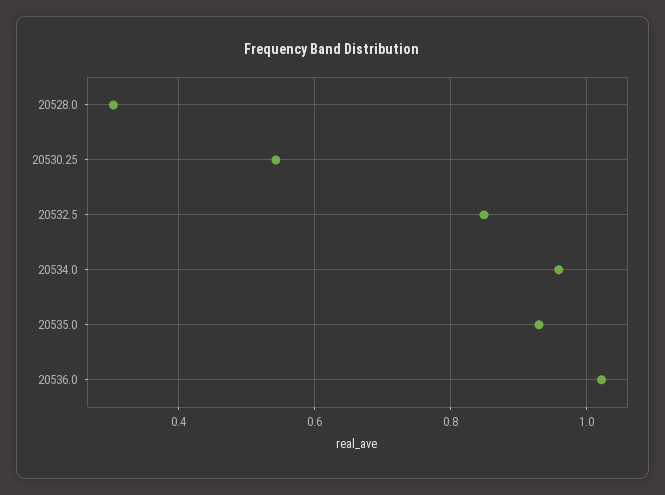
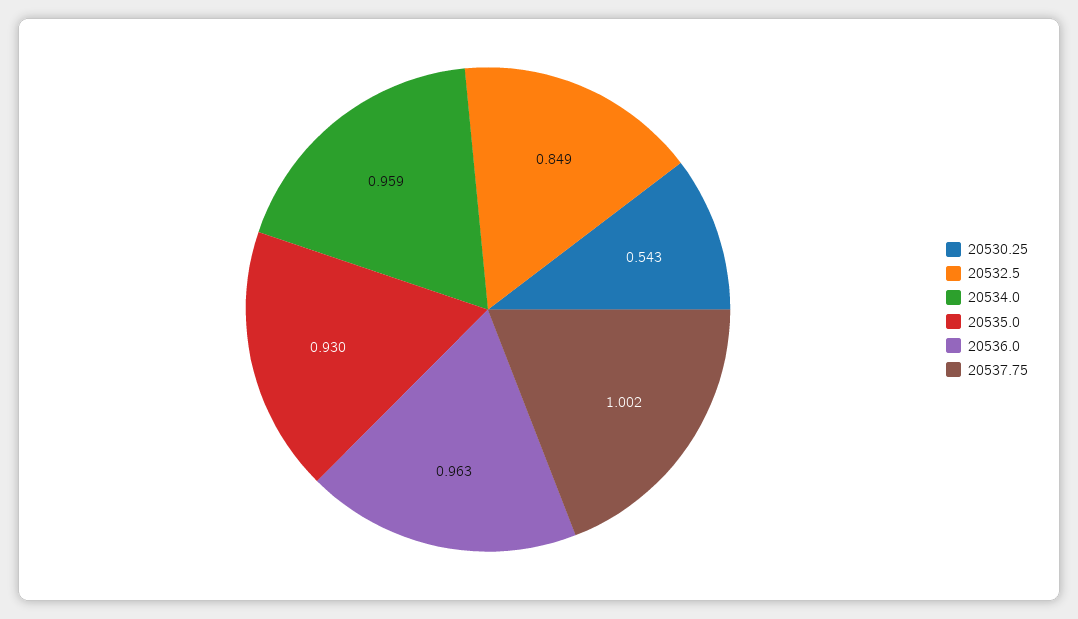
20528.0: 0.3 -> none
20536.0: 1.02 -> 0.963
20537.75: none -> 1.002

